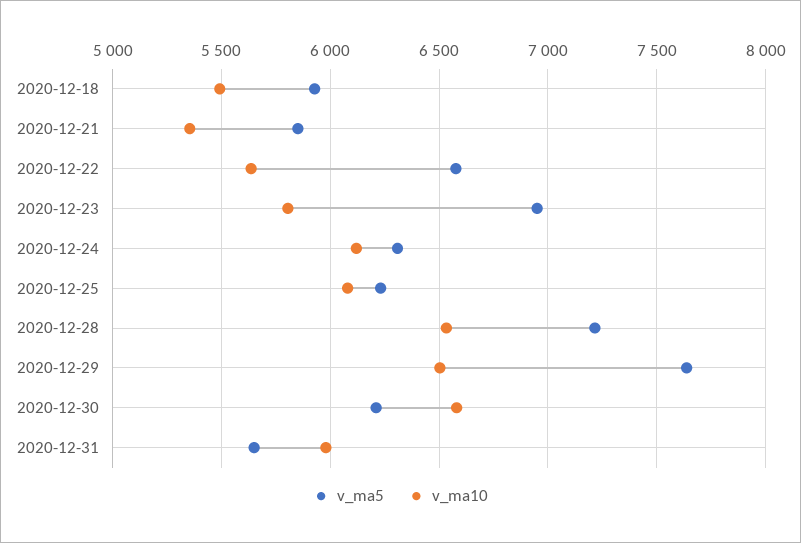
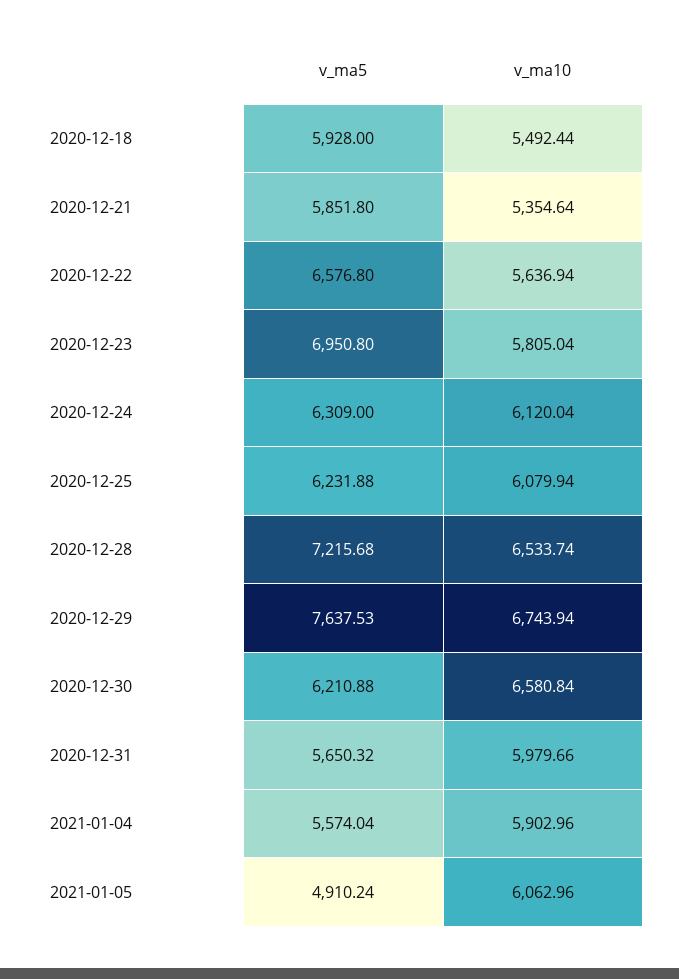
v_ma10, 2020-12-29: 6500 -> 6743.94
v_ma5, 2021-01-04: none -> 5574.04
v_ma10, 2021-01-04: none -> 5902.96
v_ma5, 2021-01-05: none -> 4910.24
v_ma10, 2021-01-05: none -> 6062.96

